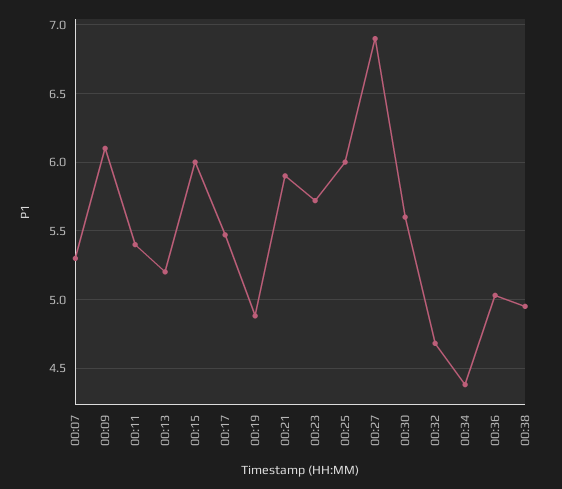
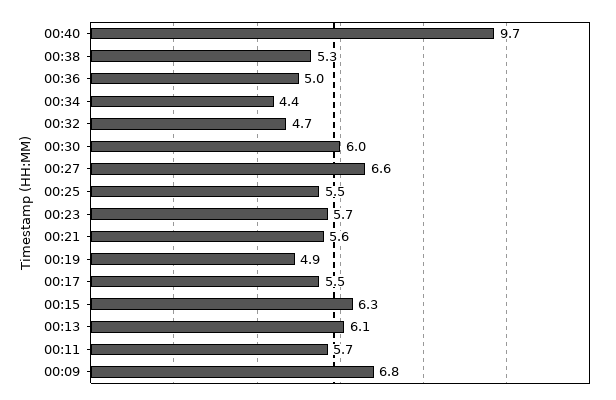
00:07: 5.3 -> none
00:09: 6.1 -> 6.8
00:11: 5.4 -> 5.7
00:13: 5.2 -> 6.1
00:15: 6 -> 6.3
00:21: 5.9 -> 5.6
00:25: 6 -> 5.5
00:27: 6.9 -> 6.6
00:30: 5.6 -> 6
00:38: 4.95 -> 5.3
00:40: none -> 9.7

